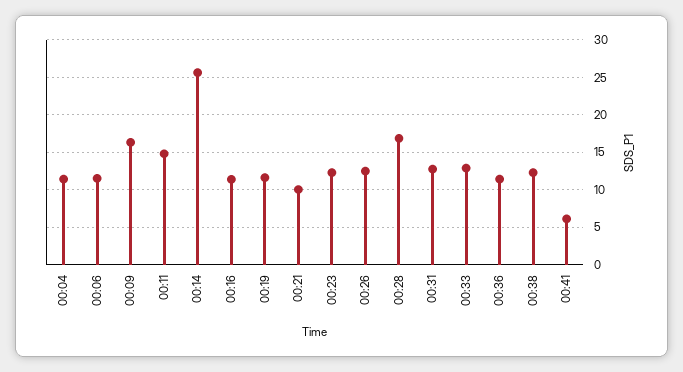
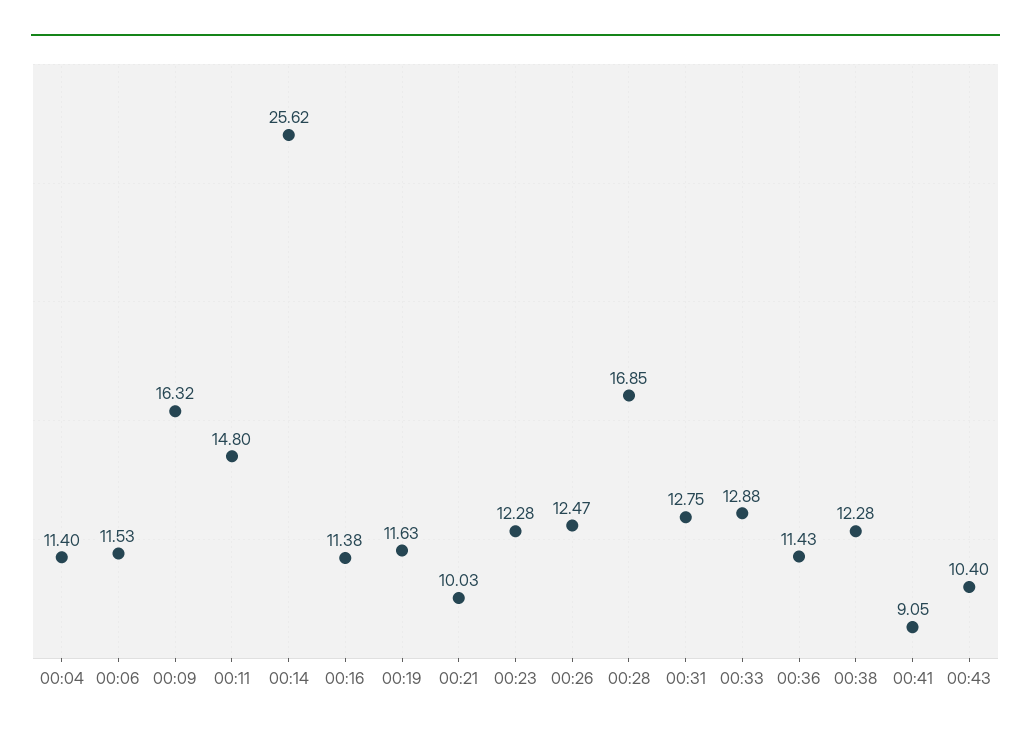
00:41: 6 -> 9.05
00:43: none -> 10.4

